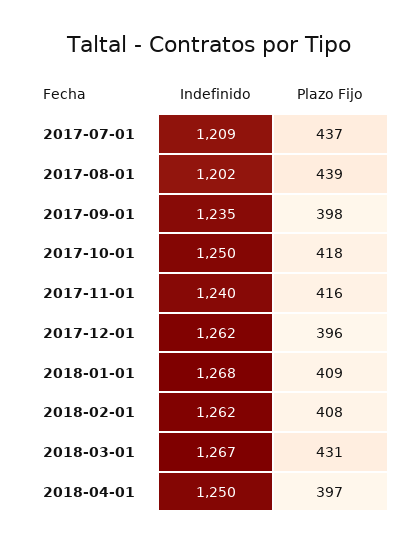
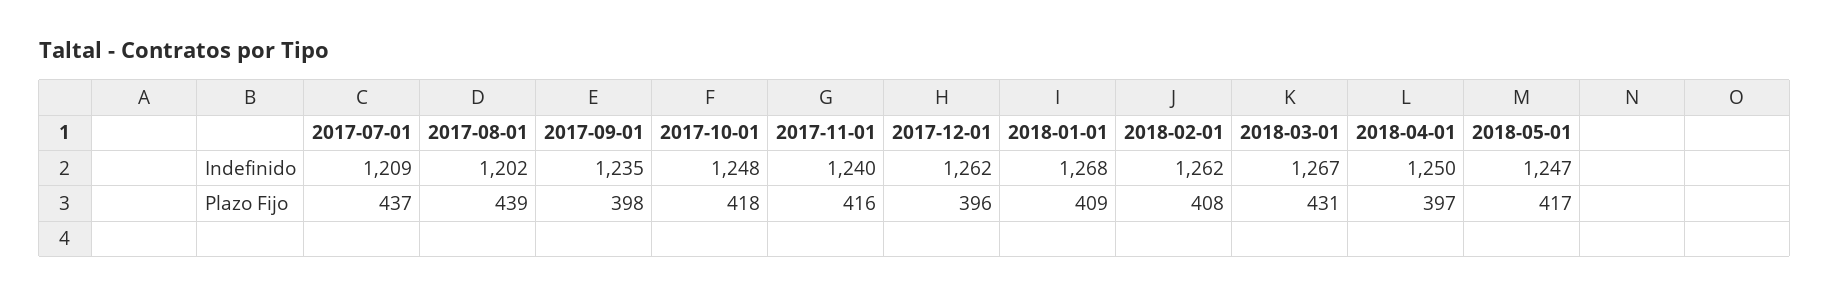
Indefinido, 2017-10-01: 1250 -> 1248
Indefinido, 2018-05-01: none -> 1247
Plazo Fijo, 2018-05-01: none -> 417

